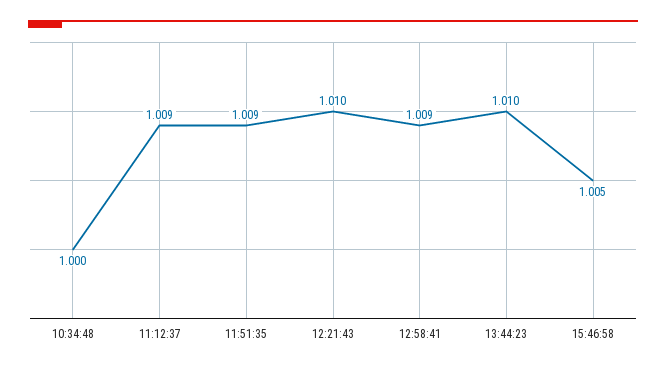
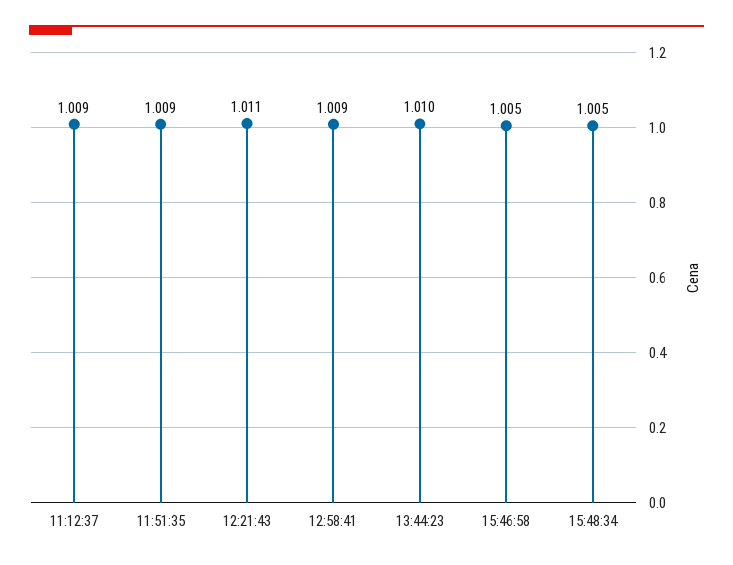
10:34:48: 1 -> none
12:21:43: 1.01 -> 1.011
15:48:34: none -> 1.005

